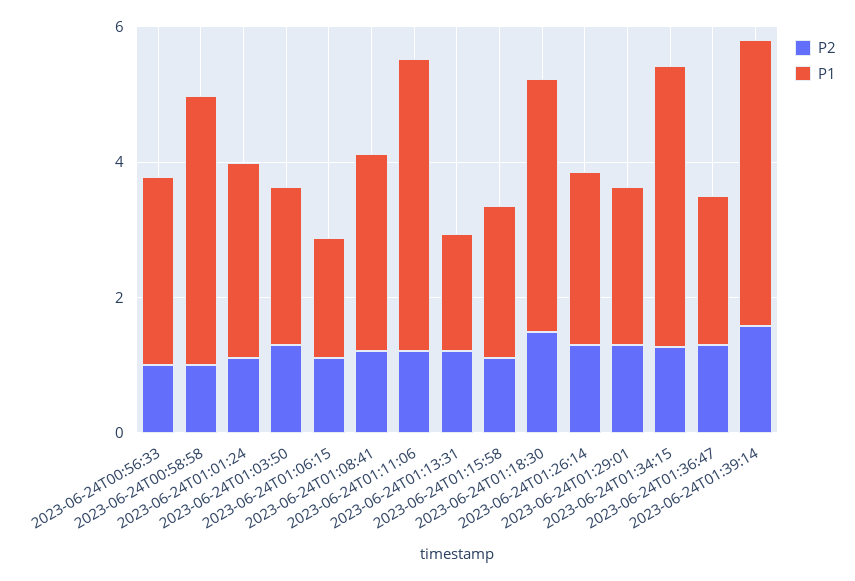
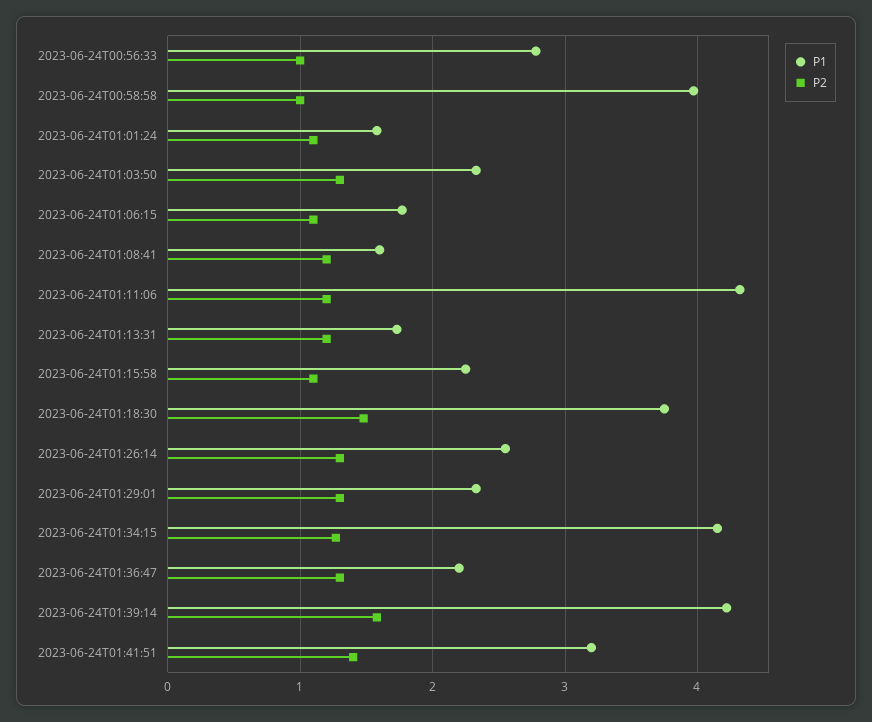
P1, 2023-06-24T01:01:24: 3 -> 1.6
P1, 2023-06-24T01:08:41: 3 -> 1.6
P1, 2023-06-24T01:41:51: none -> 3.2
P2, 2023-06-24T01:41:51: none -> 1.4

